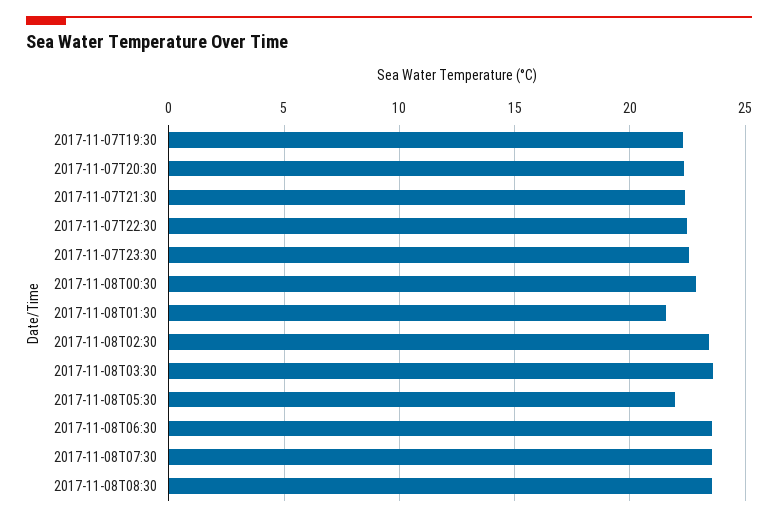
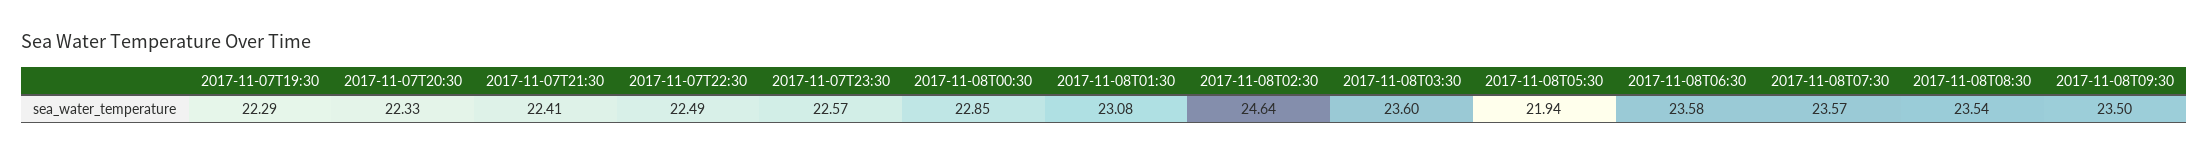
2017-11-08T01:30: 21.5 -> 23.08
2017-11-08T02:30: 23.5 -> 24.64
2017-11-08T09:30: none -> 23.5

